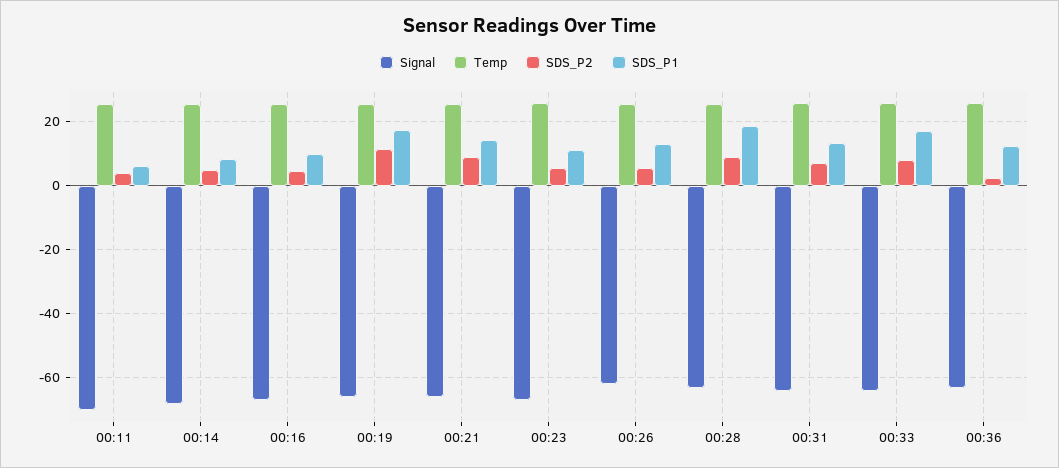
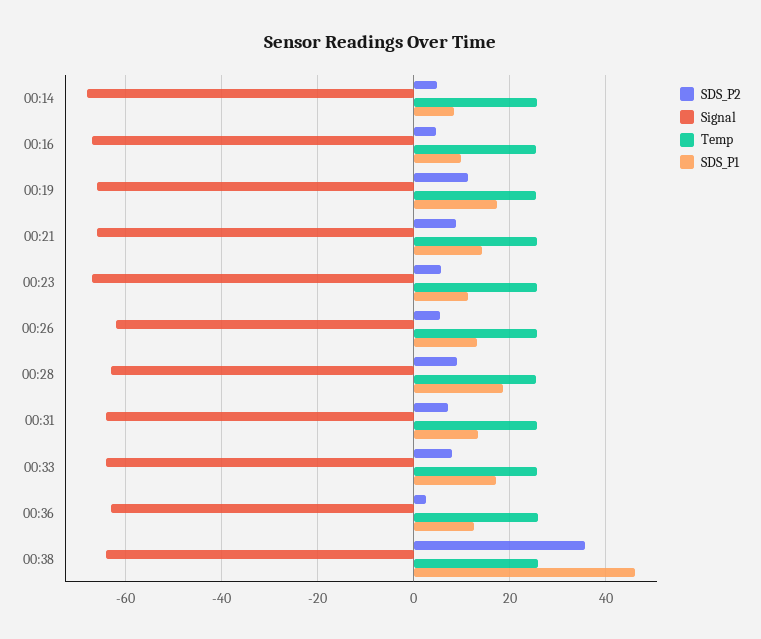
Signal, 00:11: -70 -> none
Temp, 00:11: 26 -> none
SDS_P2, 00:11: 4 -> none
SDS_P1, 00:11: 6 -> none
SDS_P2, 00:38: none -> 36
Signal, 00:38: none -> -64
Temp, 00:38: none -> 26
SDS_P1, 00:38: none -> 46

